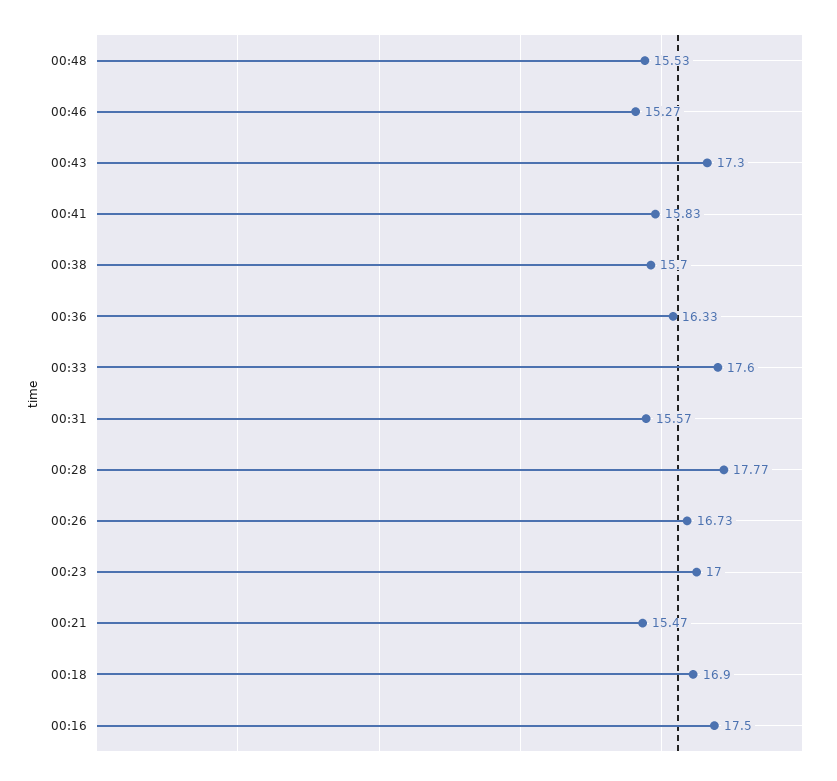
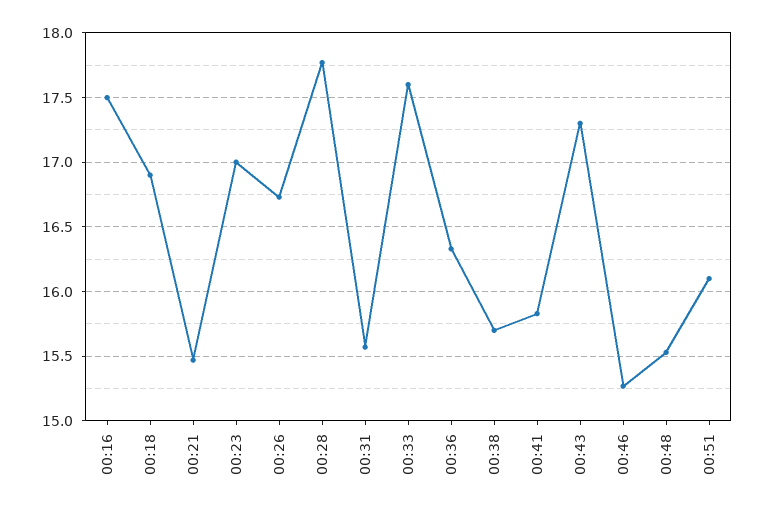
00:51: none -> 16.1

